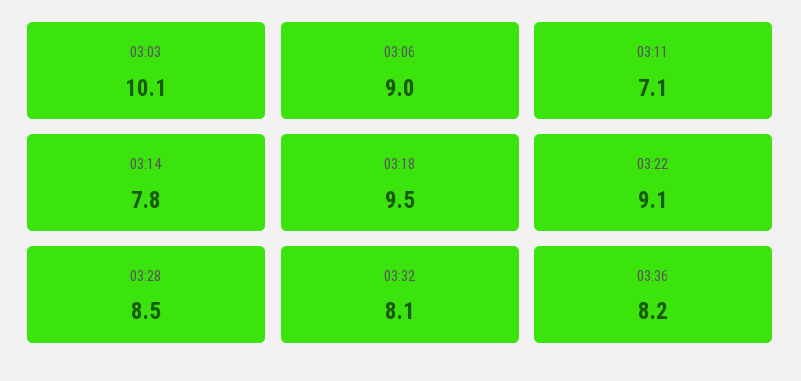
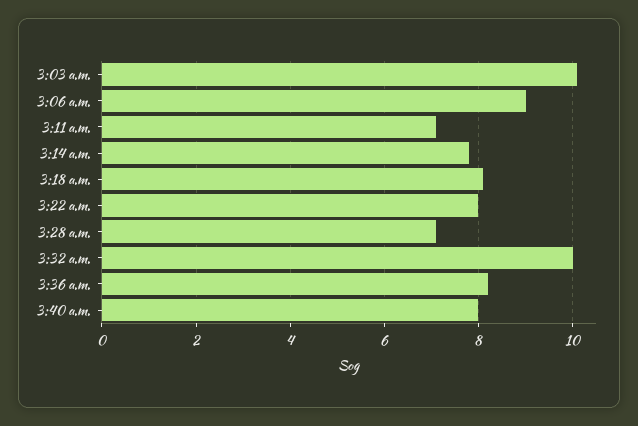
03:18: 9.5 -> 8
03:22: 9.1 -> 8
03:28: 8.5 -> 7
03:32: 8.1 -> 10
3:40 a.m.: none -> 8

